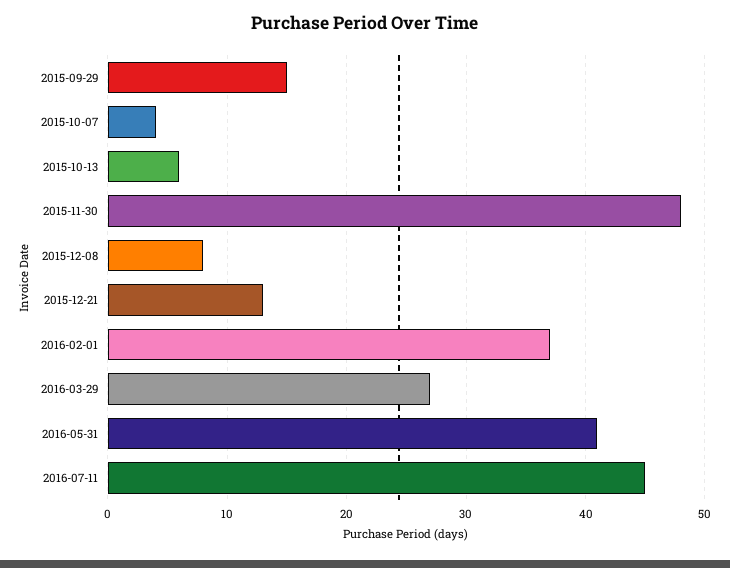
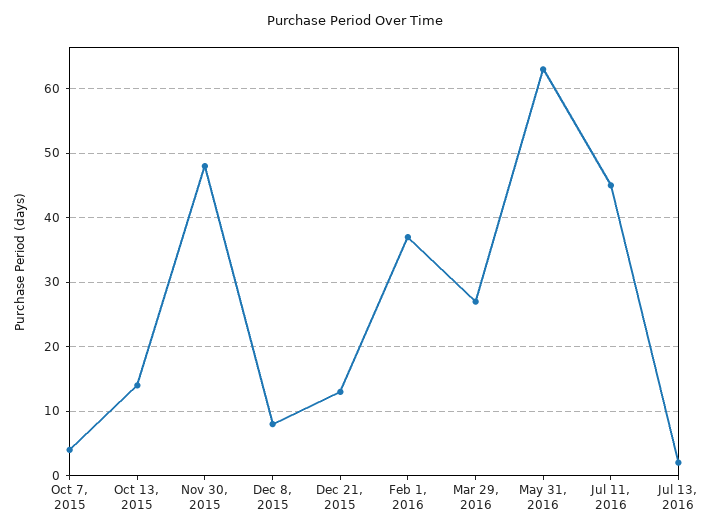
2015-09-29: 15 -> none
2015-10-13: 6 -> 14
2016-05-31: 41 -> 63
Jul 13, 2016: none -> 2

